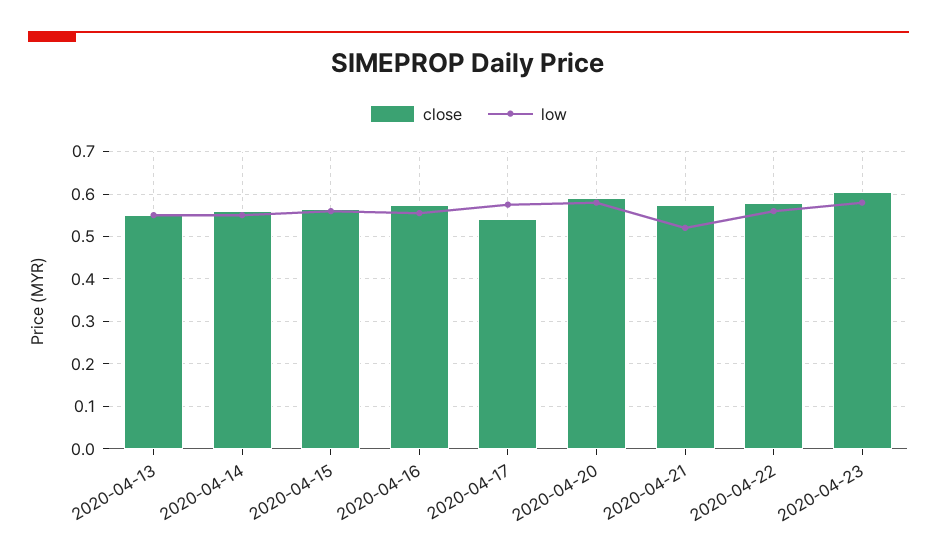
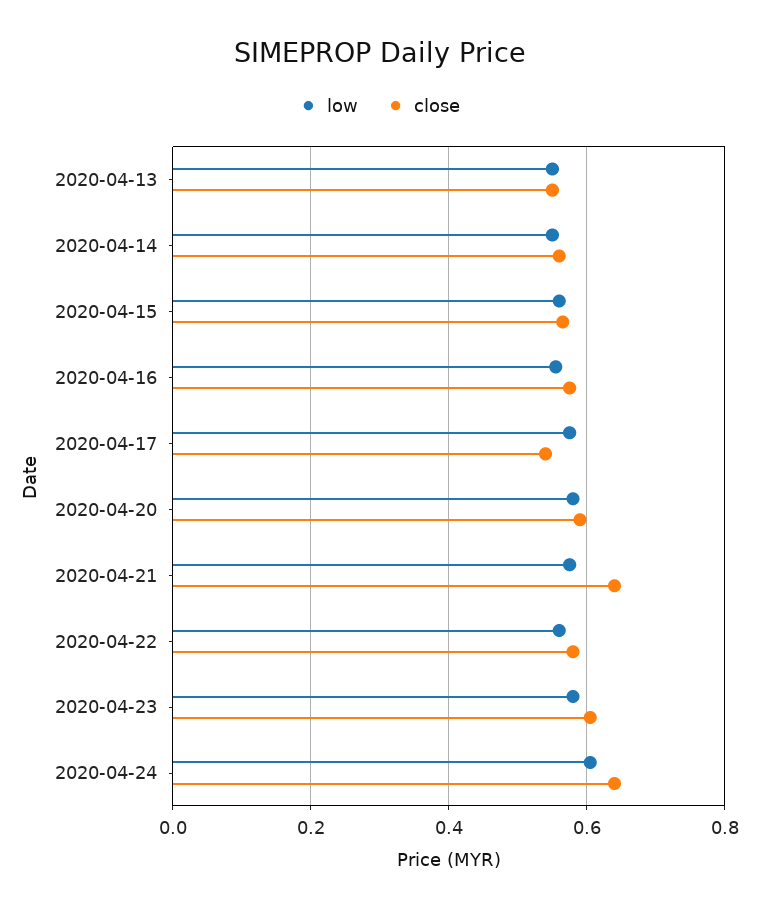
close, 2020-04-21: 0.58 -> 0.64
low, 2020-04-21: 0.52 -> 0.58
low, 2020-04-24: none -> 0.6
close, 2020-04-24: none -> 0.64

